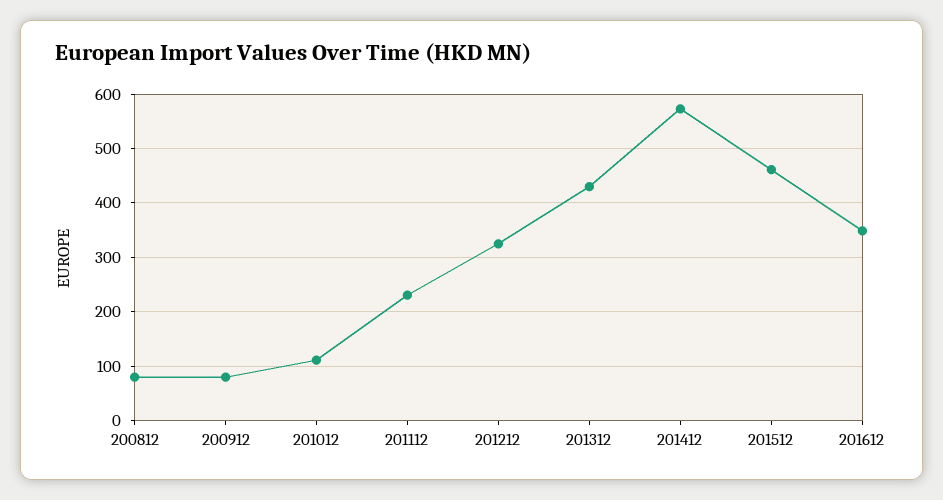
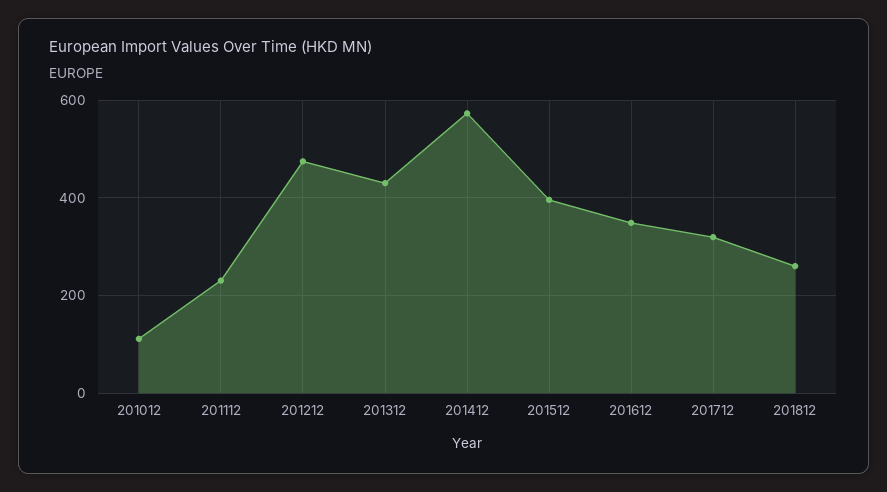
200812: 80 -> none
200912: 80 -> none
201212: 320 -> 480
201512: 460 -> 400
201712: none -> 320
201812: none -> 260

